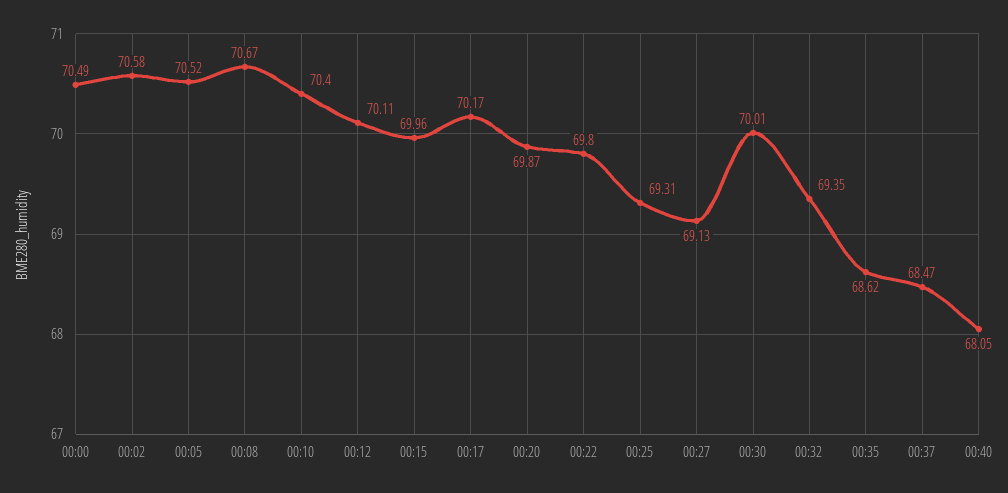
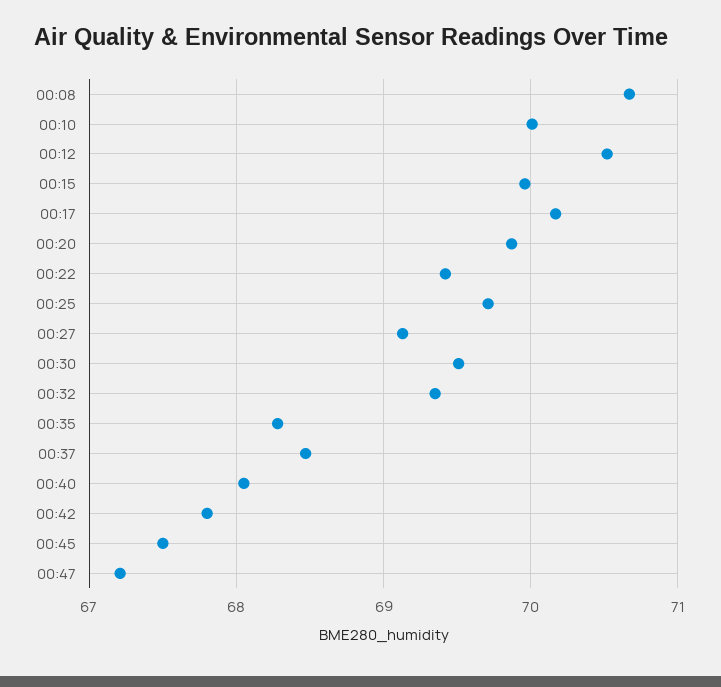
00:00: 70.49 -> none
00:02: 70.58 -> none
00:05: 70.52 -> none
00:10: 70.4 -> 70
00:12: 70.11 -> 70.5
00:22: 69.8 -> 69.4
00:25: 69.31 -> 69.7
00:30: 70.01 -> 69.5
00:35: 68.62 -> 68.3
00:42: none -> 67.8
00:45: none -> 67.5
00:47: none -> 67.2

